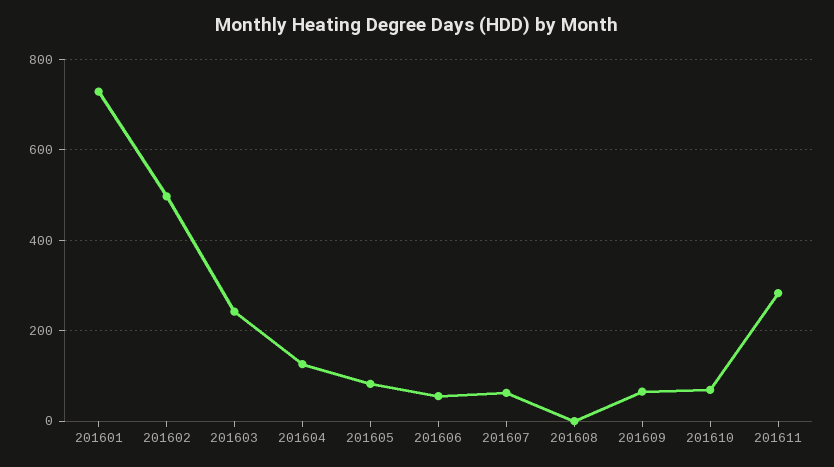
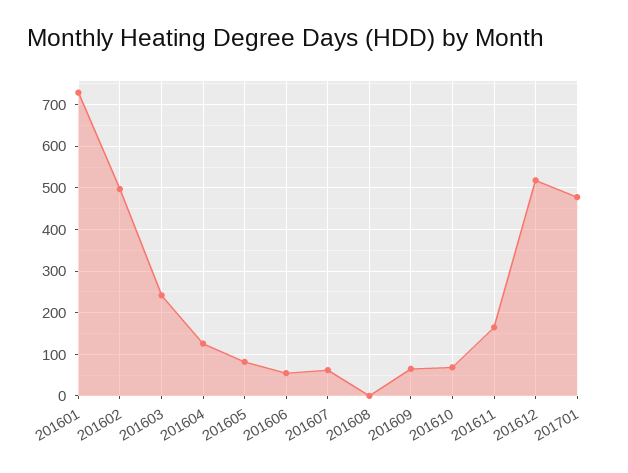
201611: 280 -> 160
201612: none -> 520
201701: none -> 480

